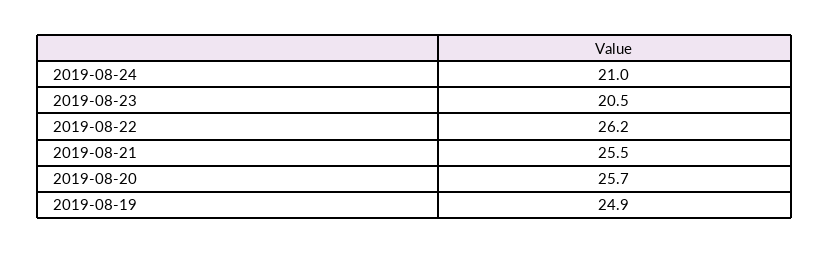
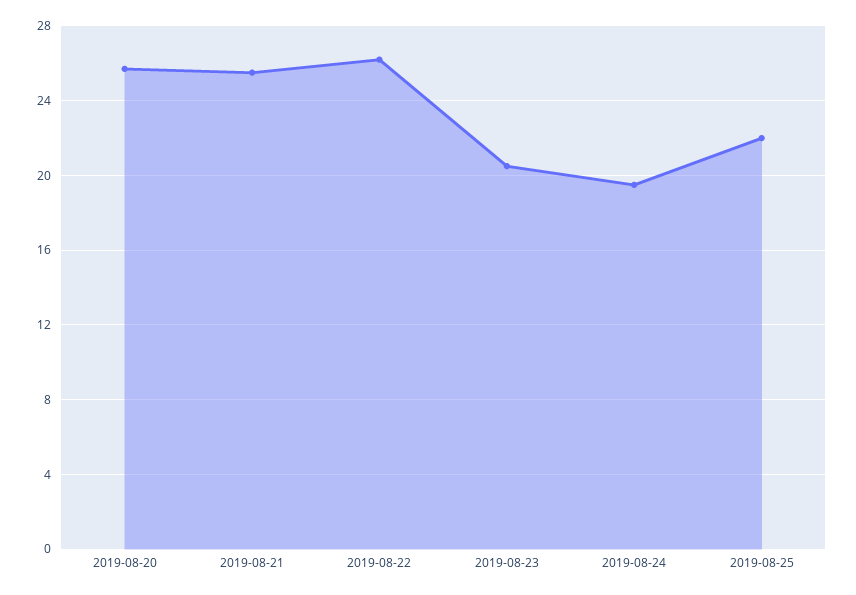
2019-08-24: 21 -> 19.5
2019-08-19: 24.9 -> none
2019-08-25: none -> 22

